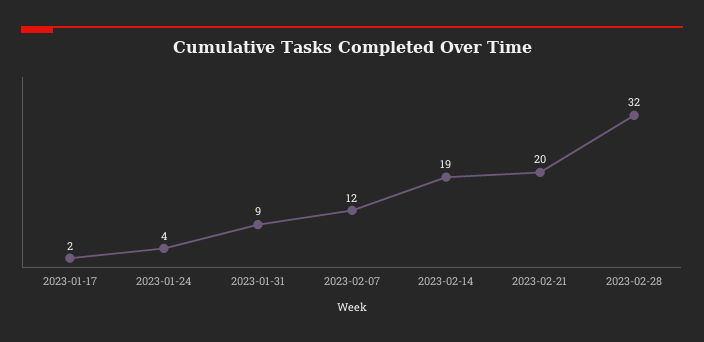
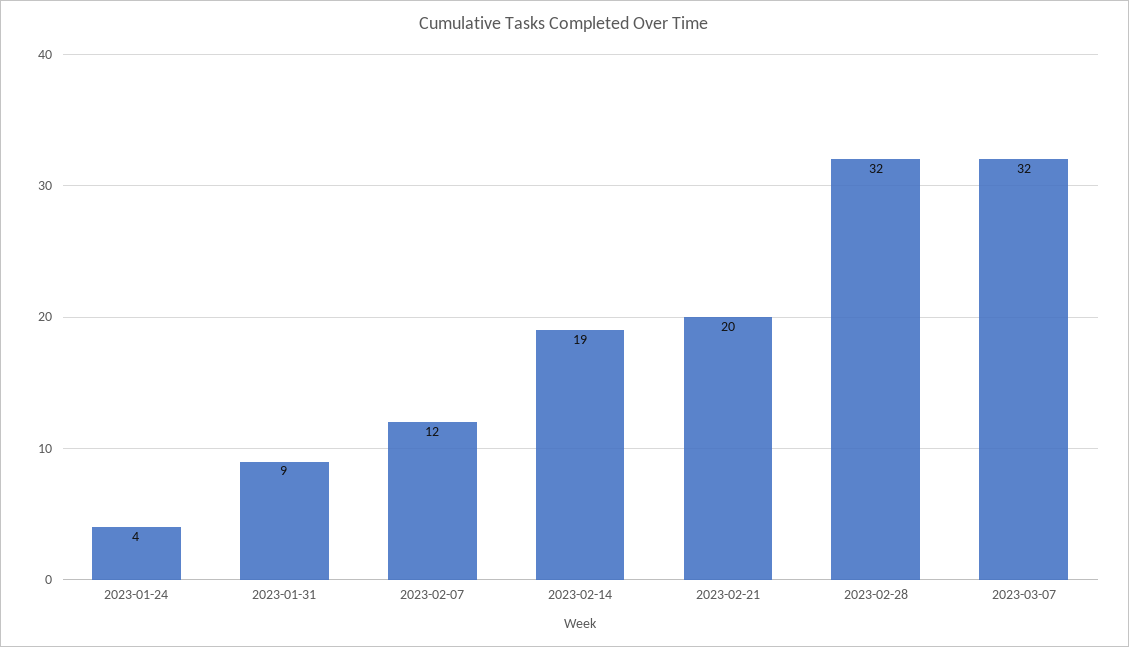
2023-01-17: 2 -> none
2023-03-07: none -> 32

